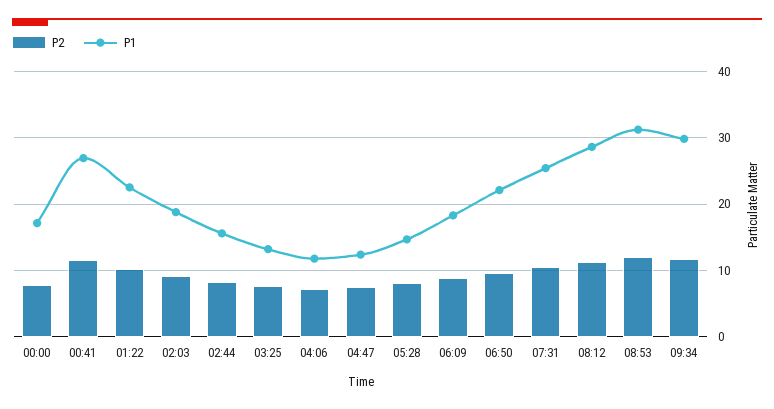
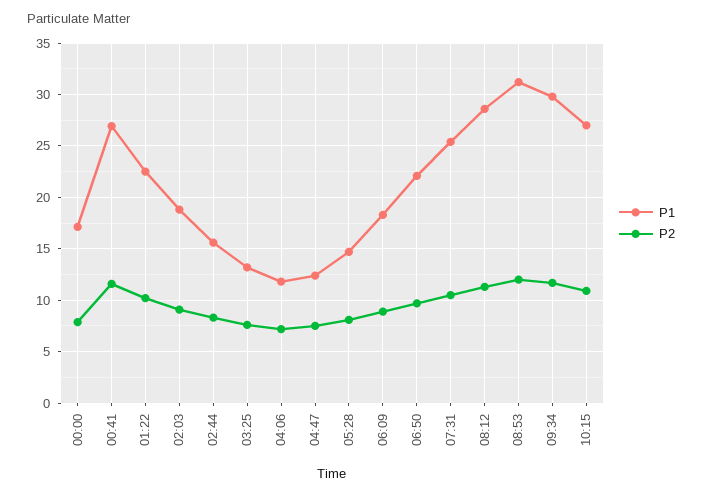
P1, 10:15: none -> 27
P2, 10:15: none -> 11

